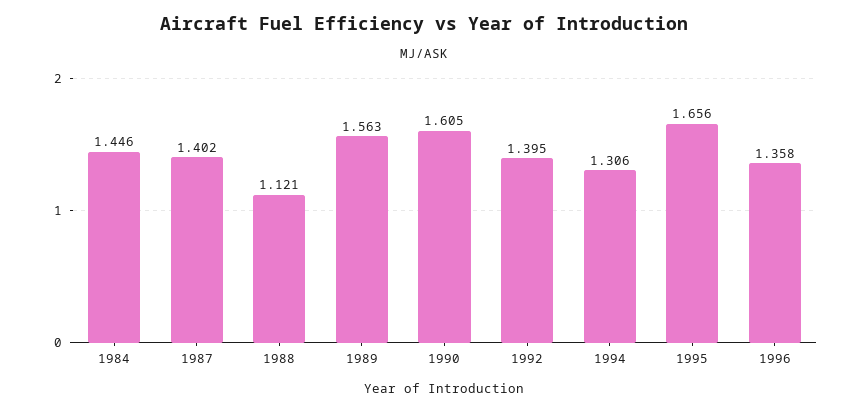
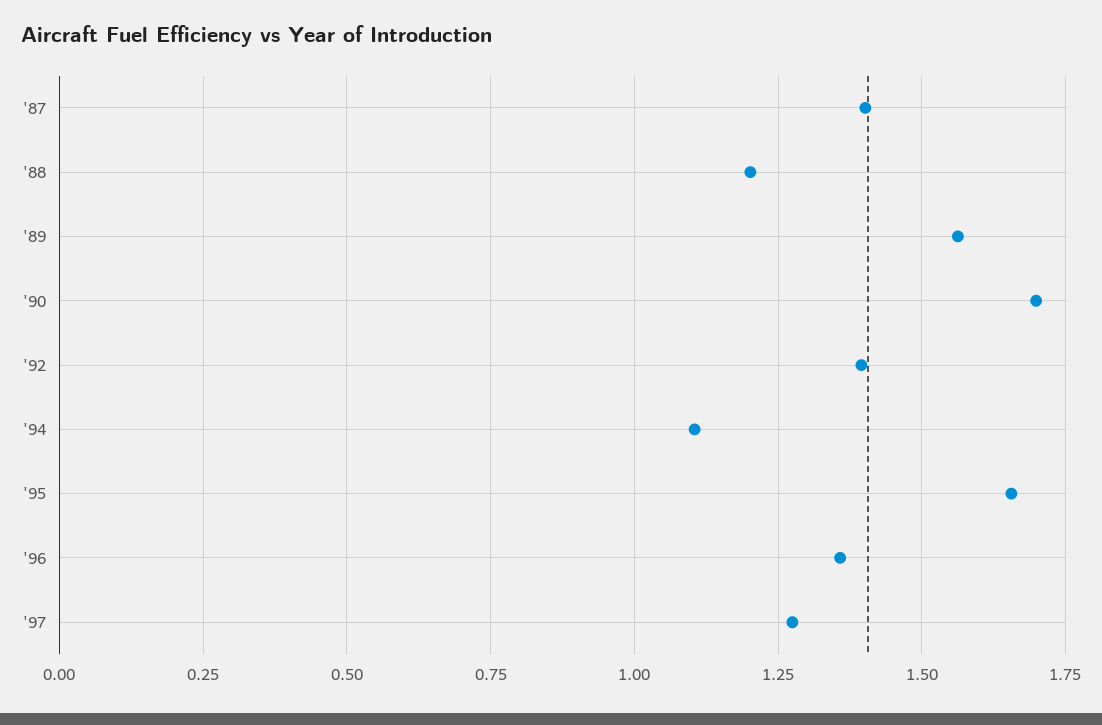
1984: 1.446 -> none
1988: 1.121 -> 1.2
1990: 1.605 -> 1.7
1994: 1.306 -> 1.1
'97: none -> 1.275

